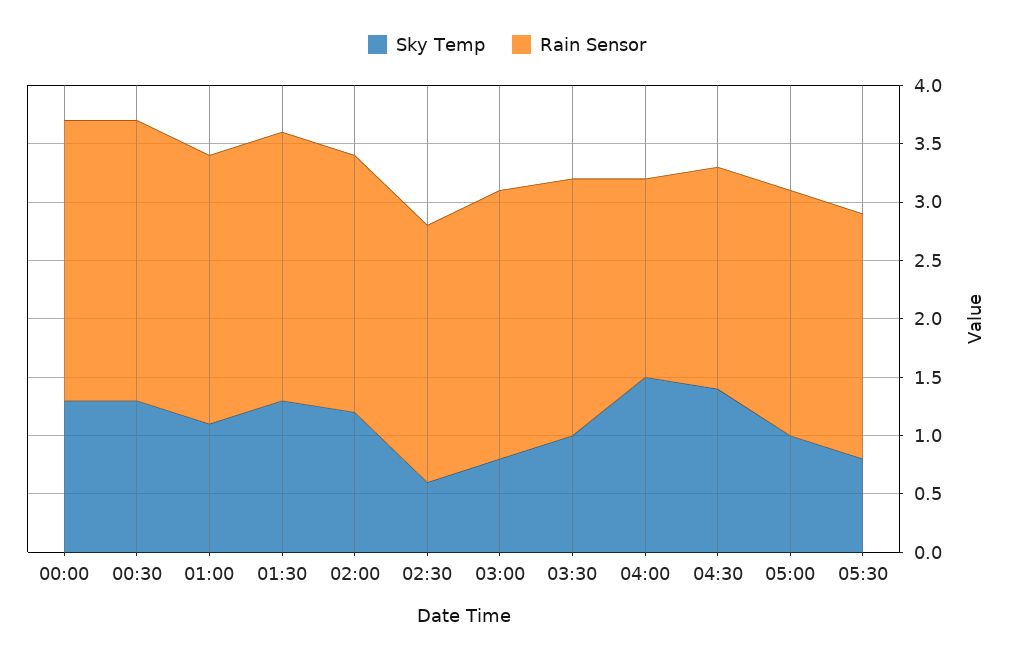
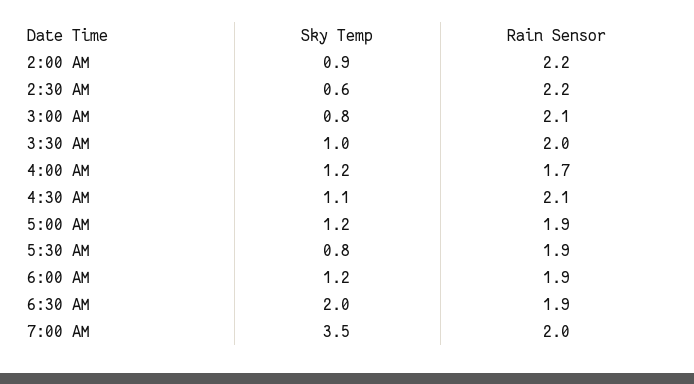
Sky Temp, 00:00: 1.3 -> none
Rain Sensor, 00:00: 2.4 -> none
Sky Temp, 00:30: 1.3 -> none
Rain Sensor, 00:30: 2.4 -> none
Sky Temp, 01:00: 1.1 -> none
Rain Sensor, 01:00: 2.3 -> none
Sky Temp, 01:30: 1.3 -> none
Rain Sensor, 01:30: 2.3 -> none
Sky Temp, 02:00: 1.2 -> 0.9
Rain Sensor, 03:00: 2.3 -> 2.1
Rain Sensor, 03:30: 2.2 -> 2
Sky Temp, 04:00: 1.5 -> 1.2
Sky Temp, 04:30: 1.4 -> 1.1
Rain Sensor, 04:30: 1.9 -> 2.1
Sky Temp, 05:00: 1 -> 1.2
Rain Sensor, 05:00: 2.1 -> 1.9
Rain Sensor, 05:30: 2.1 -> 1.9
Sky Temp, 6:00 AM: none -> 1.2
Rain Sensor, 6:00 AM: none -> 1.9
Sky Temp, 6:30 AM: none -> 2
Rain Sensor, 6:30 AM: none -> 1.9
Sky Temp, 7:00 AM: none -> 3.5
Rain Sensor, 7:00 AM: none -> 2

